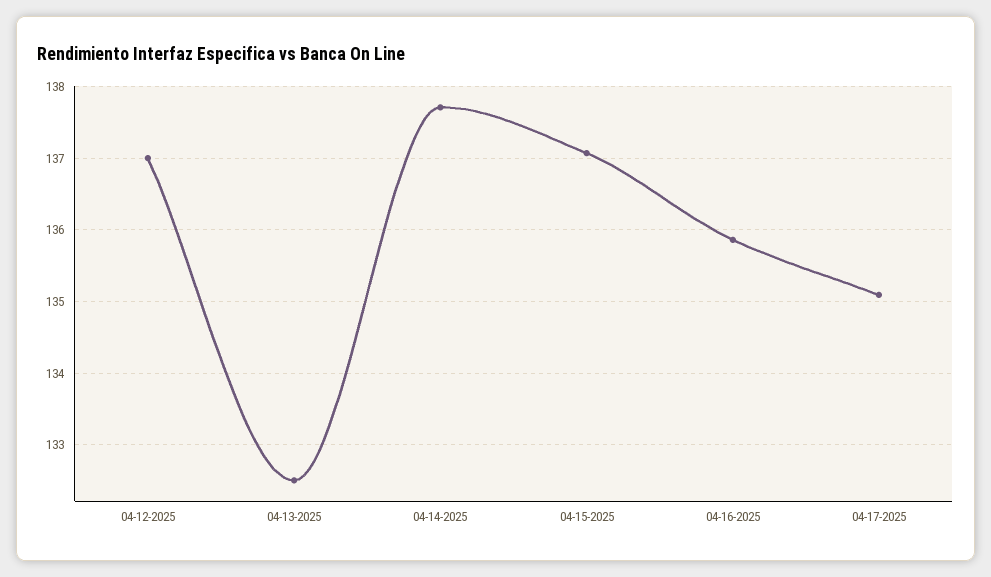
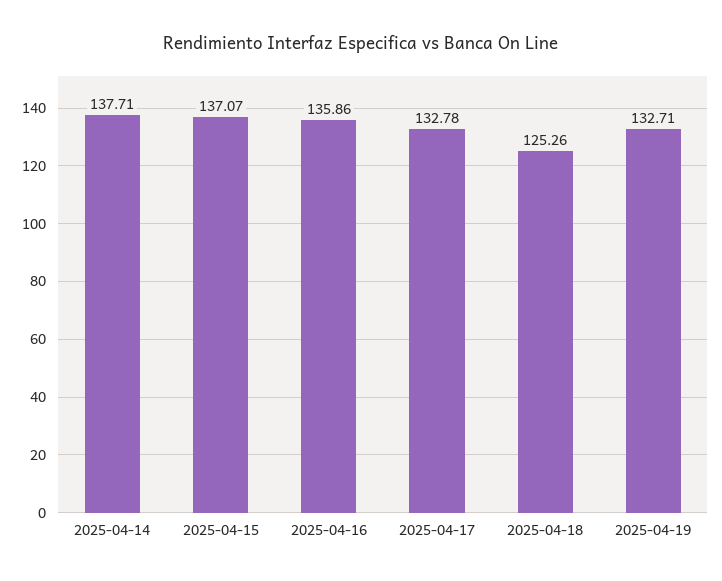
04-12-2025: 137 -> none
04-13-2025: 132.5 -> none
04-17-2025: 135.1 -> 132.78
2025-04-18: none -> 125.26
2025-04-19: none -> 132.71

